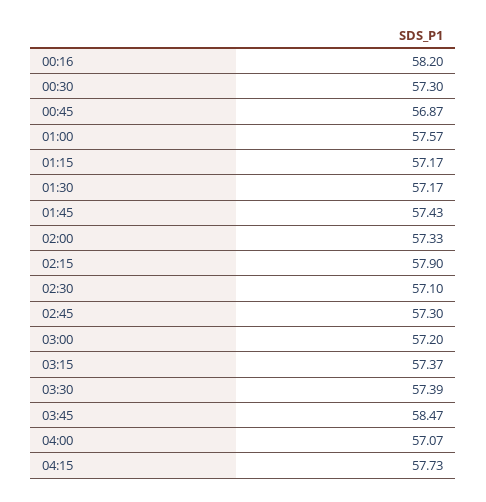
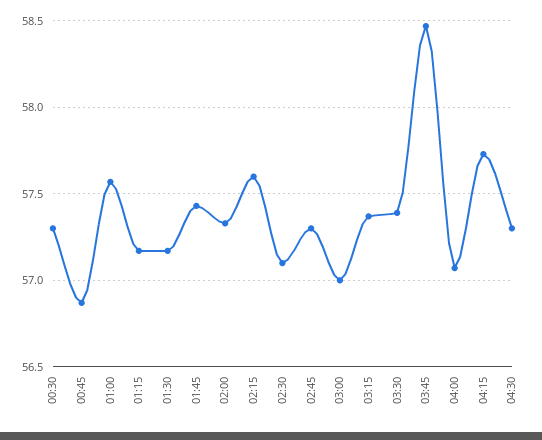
00:16: 58.2 -> none
02:15: 57.9 -> 57.6
03:00: 57.2 -> 57
04:30: none -> 57.3

